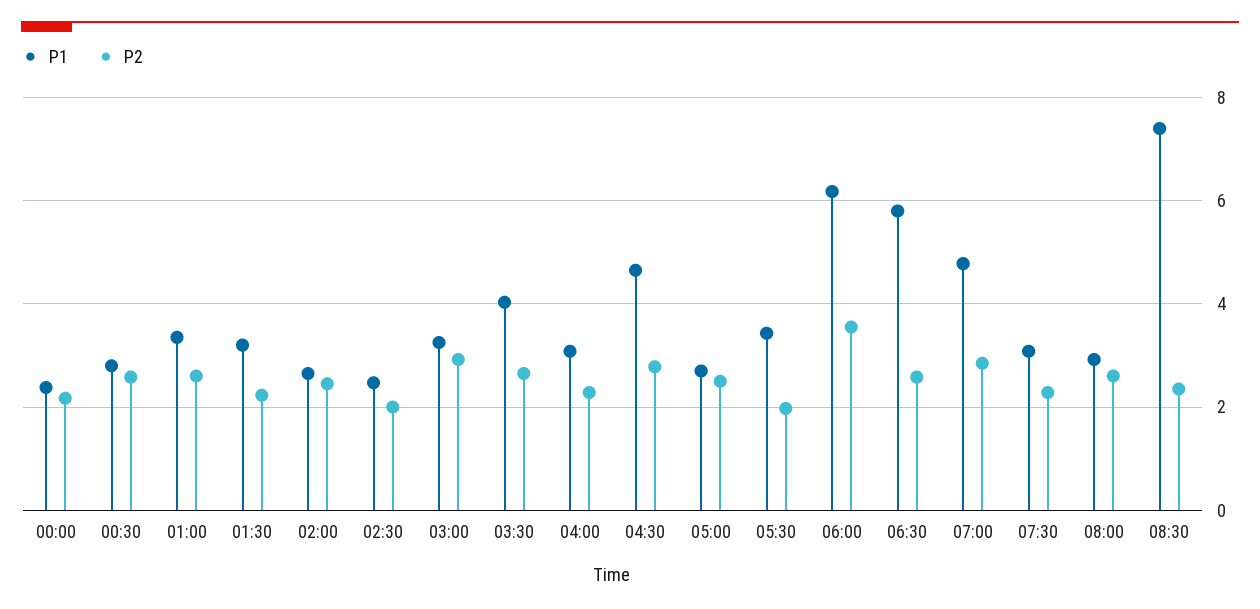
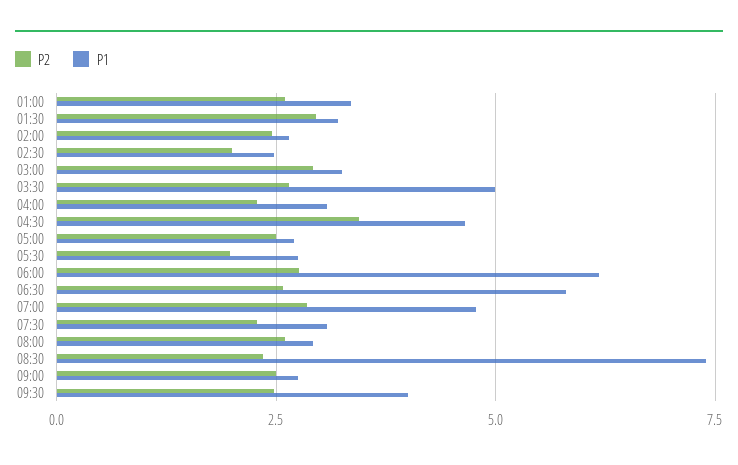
P1, 00:00: 2.4 -> none
P2, 00:00: 2.2 -> none
P1, 00:30: 2.8 -> none
P2, 00:30: 2.6 -> none
P2, 01:30: 2.2 -> 3
P1, 03:30: 4 -> 5
P2, 04:30: 2.8 -> 3.5
P1, 05:30: 3.4 -> 2.75
P2, 06:00: 3.6 -> 2.75
P2, 09:00: none -> 2.5
P1, 09:00: none -> 2.75
P2, 09:30: none -> 2.5
P1, 09:30: none -> 4

